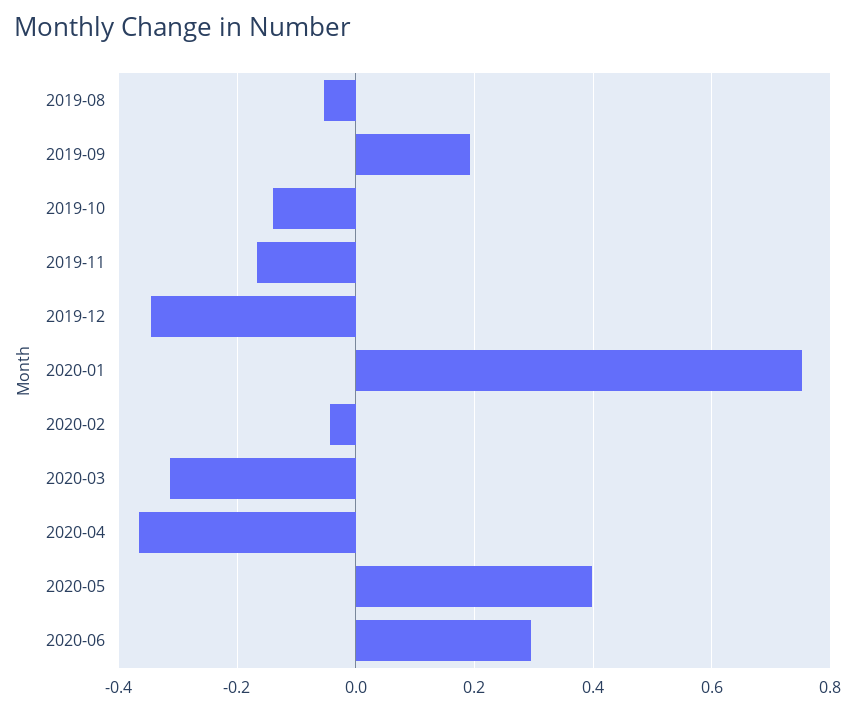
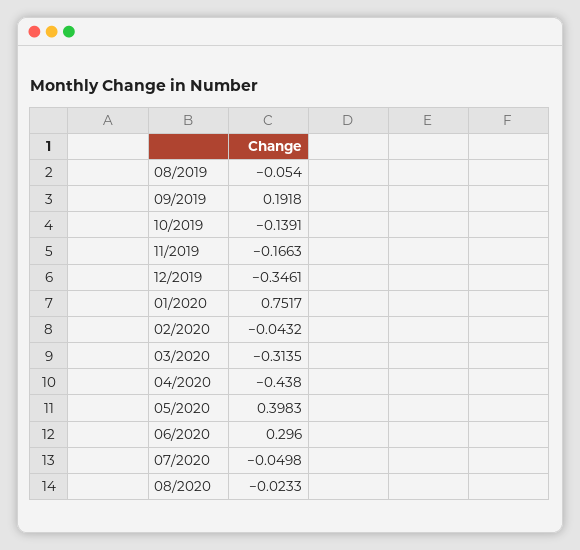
2020-04: -0.36 -> -0.438
07/2020: none -> -0.0498
08/2020: none -> -0.0233

